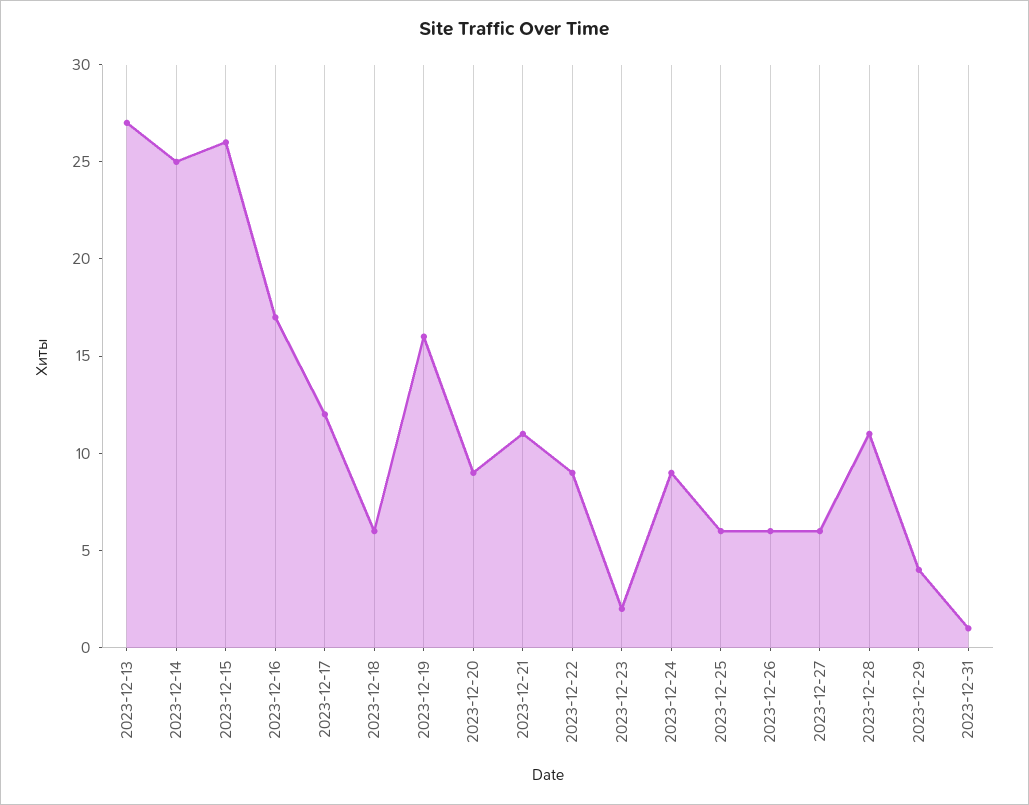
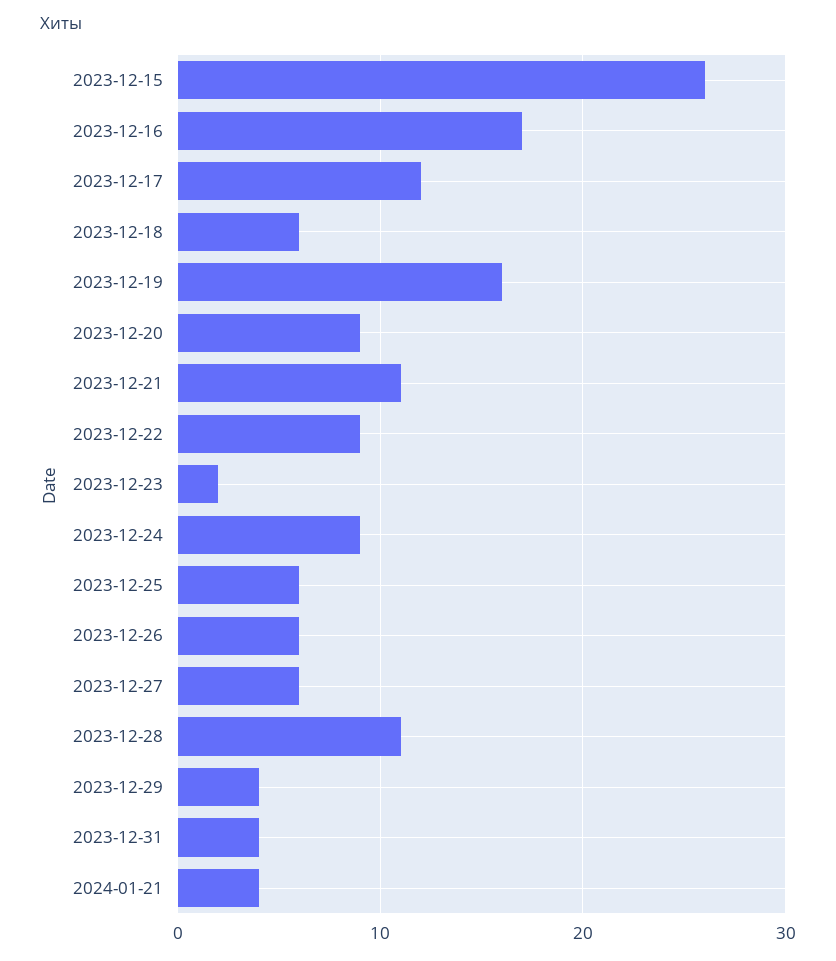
2023-12-13: 27 -> none
2023-12-14: 25 -> none
2023-12-31: 1 -> 4
2024-01-21: none -> 4

